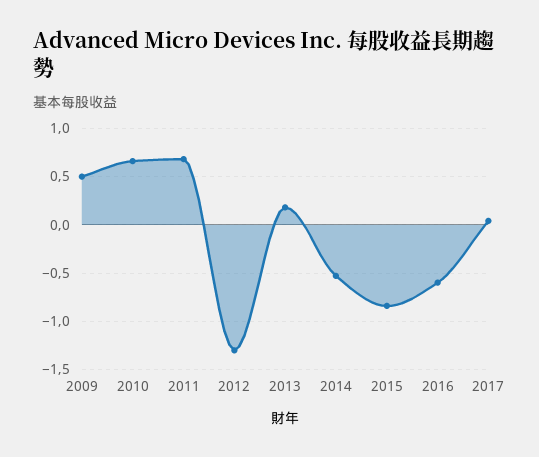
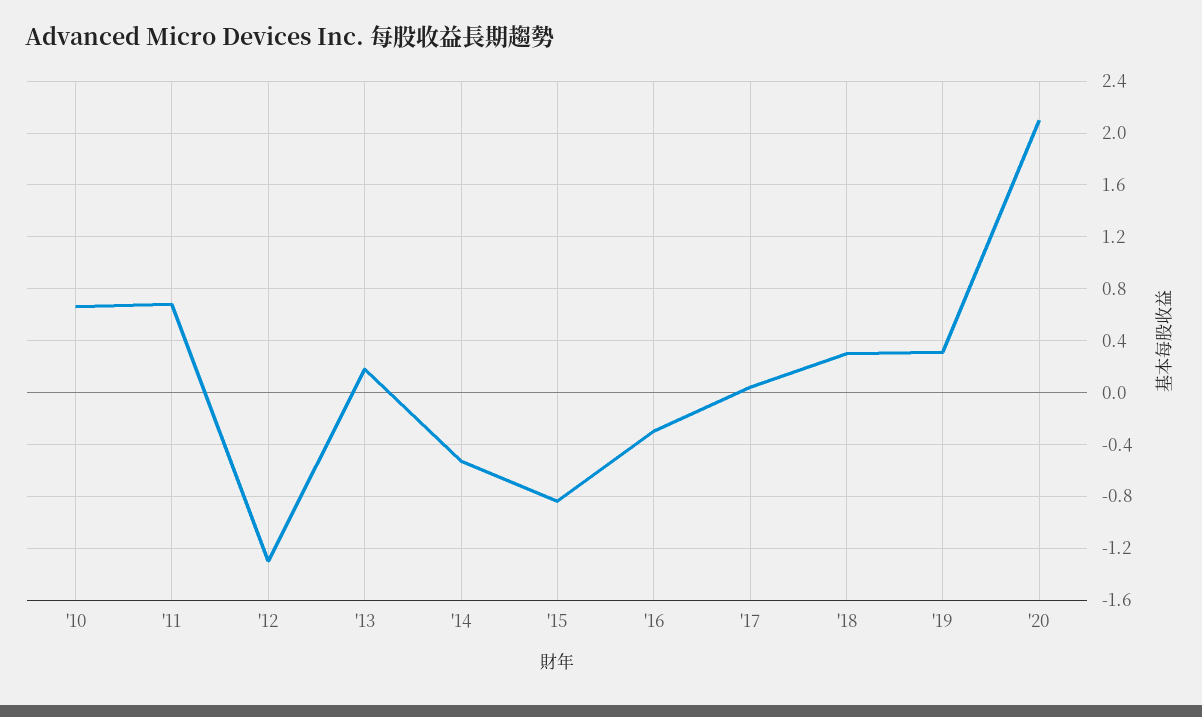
2009: 0.5 -> none
2016: -0.6 -> -0.3
'18: none -> 0.3
'19: none -> 0.3
'20: none -> 2.1

